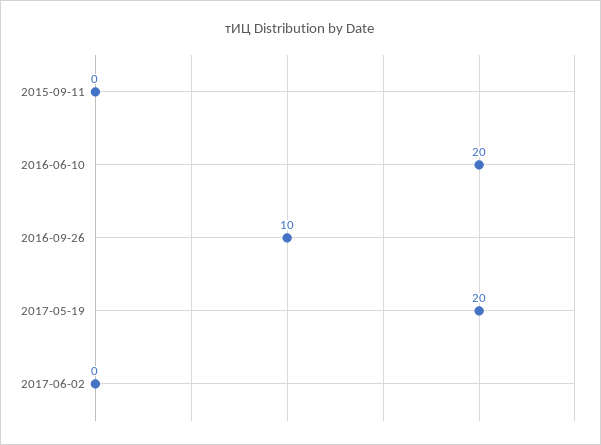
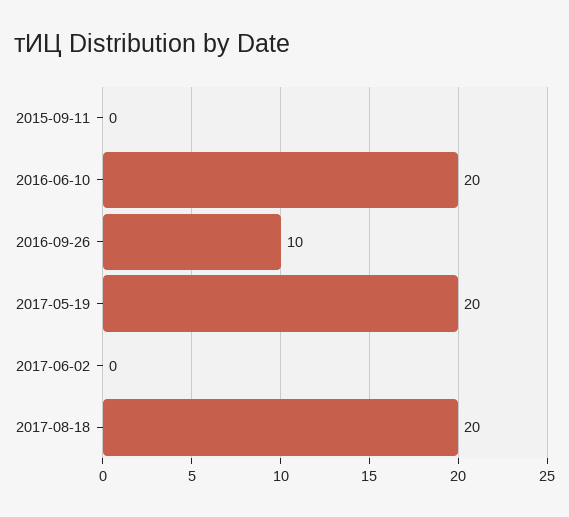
2017-08-18: none -> 20

